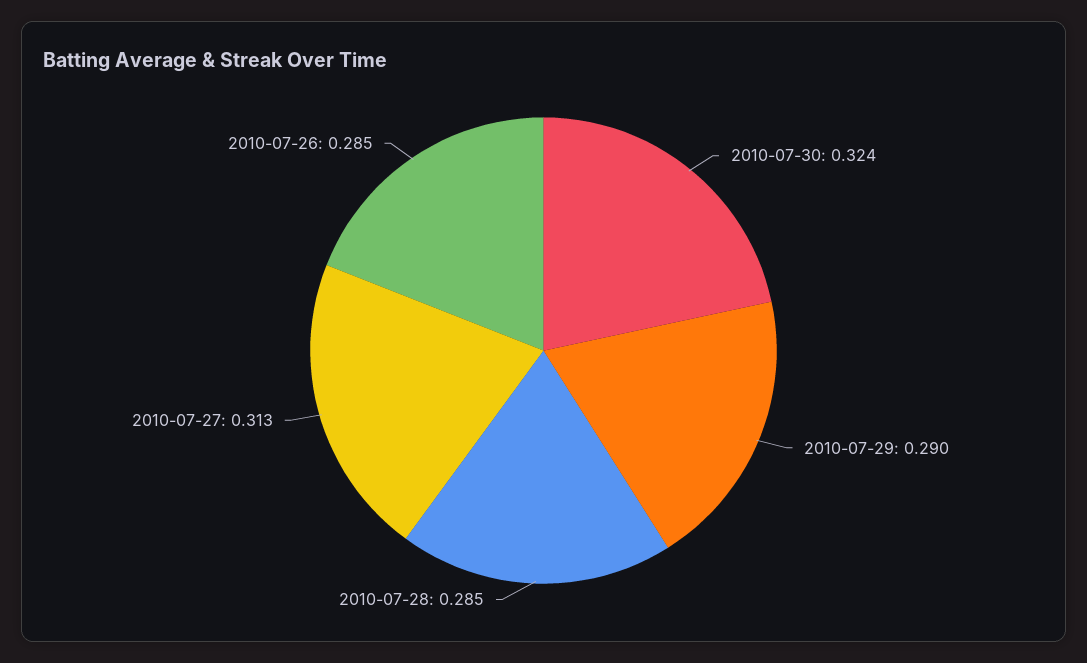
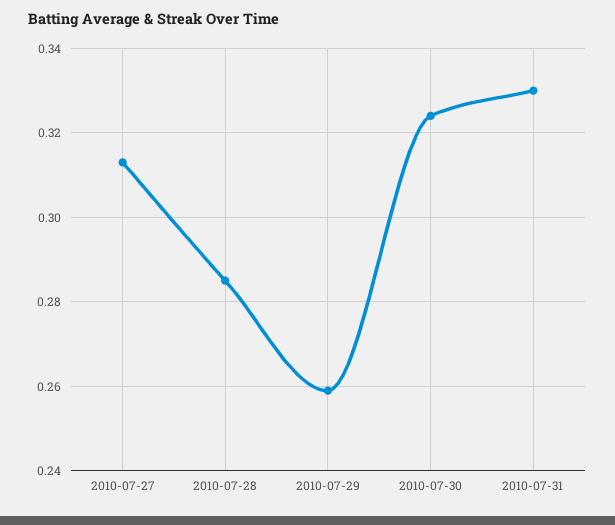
2010-07-29: 0.29 -> 0.26
2010-07-26: 0.285 -> none
2010-07-31: none -> 0.33

